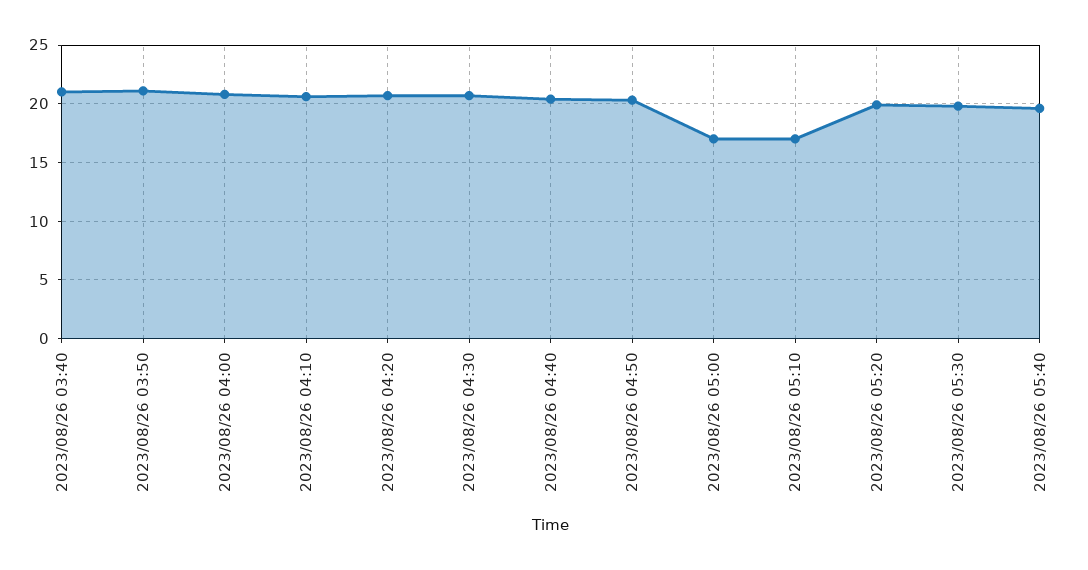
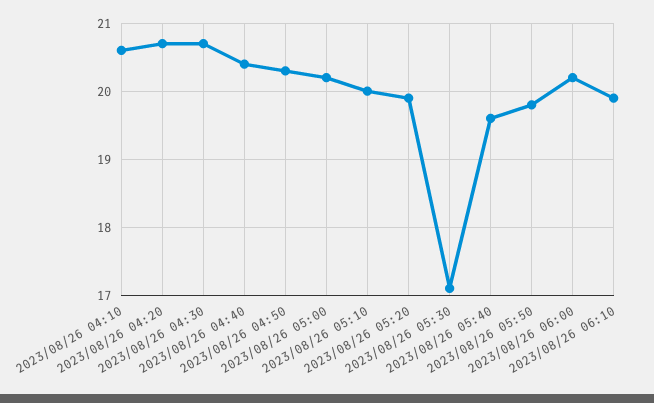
2023/08/26 03:40: 21 -> none
2023/08/26 03:50: 21 -> none
2023/08/26 04:00: 21 -> none
2023/08/26 05:00: 17 -> 20.2
2023/08/26 05:10: 17 -> 20
2023/08/26 05:30: 20 -> 17.1
2023/08/26 05:50: none -> 19.8
2023/08/26 06:00: none -> 20.2
2023/08/26 06:10: none -> 19.9

